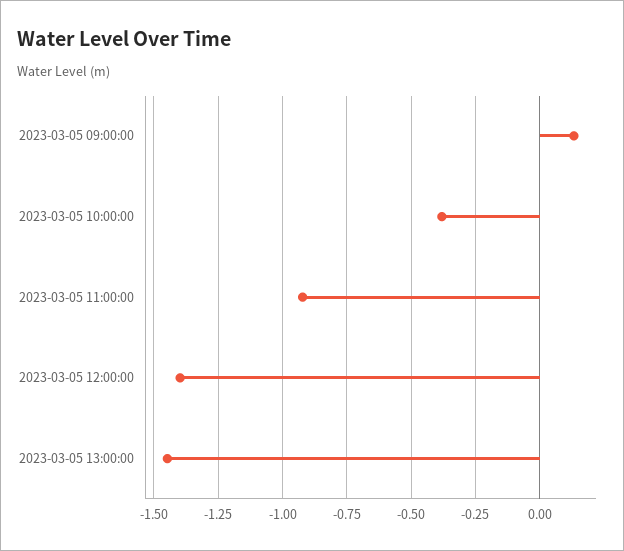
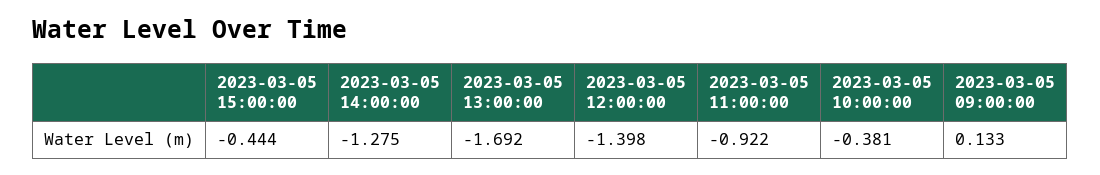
2023-03-05 13:00:00: -1.45 -> -1.692
2023-03-05 15:00:00: none -> -0.444
2023-03-05 14:00:00: none -> -1.275

